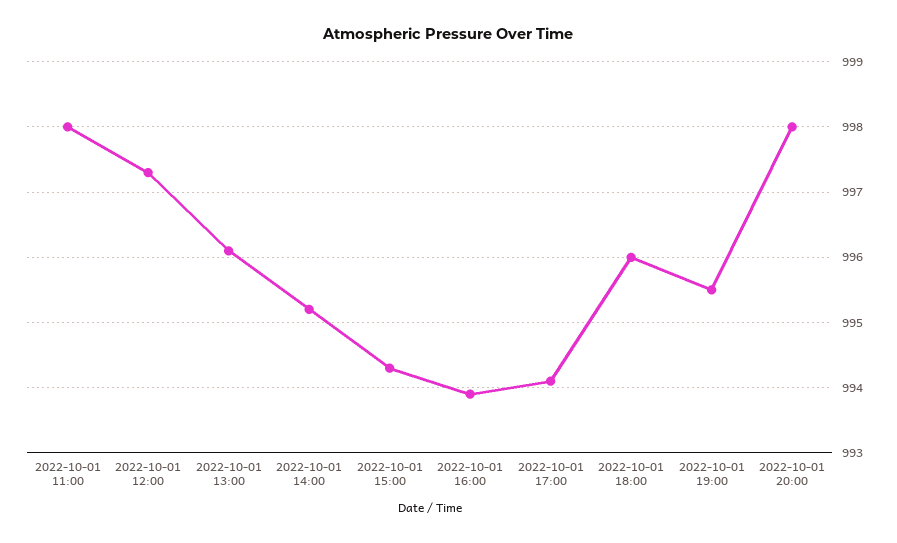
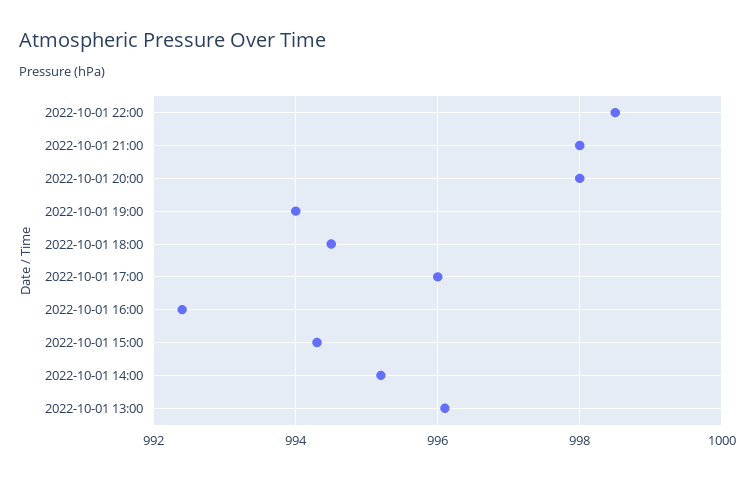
2022-10-01 11:00: 998 -> none
2022-10-01 12:00: 997.3 -> none
2022-10-01 16:00: 993.9 -> 992.5
2022-10-01 17:00: 994.1 -> 996
2022-10-01 18:00: 996 -> 994.5
2022-10-01 19:00: 995.5 -> 994
2022-10-01 22:00: none -> 998.5
2022-10-01 21:00: none -> 998

